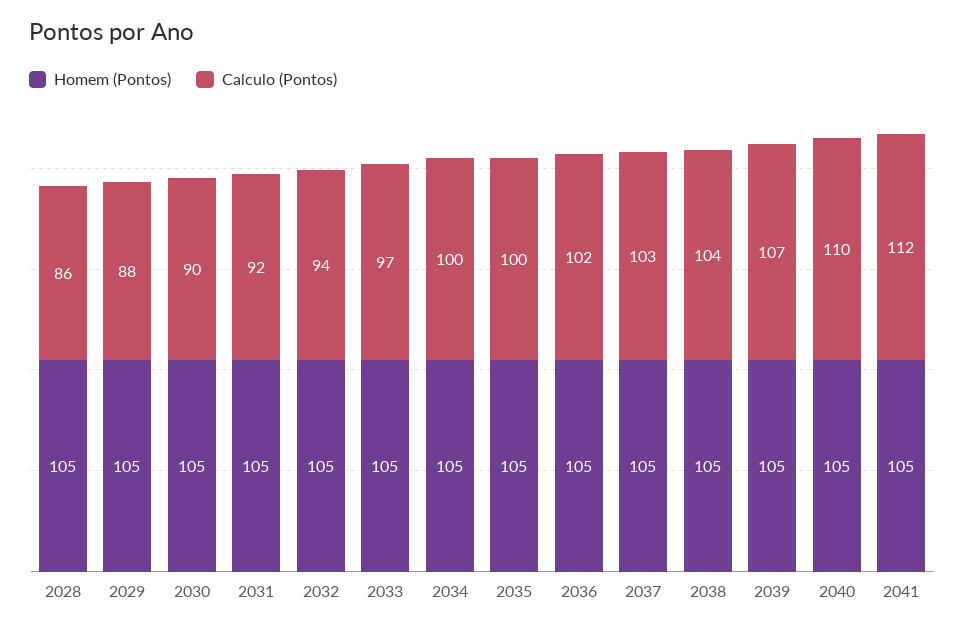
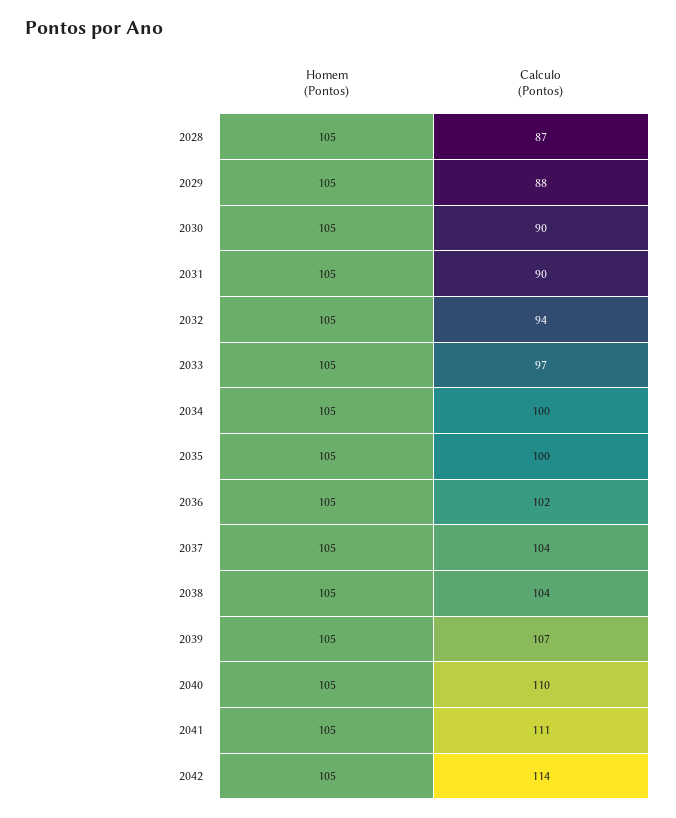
Calculo (Pontos), 2028: 86 -> 87
Calculo (Pontos), 2031: 92 -> 90
Calculo (Pontos), 2037: 103 -> 104
Calculo (Pontos), 2041: 112 -> 111
Homem (Pontos), 2042: none -> 105
Calculo (Pontos), 2042: none -> 114

